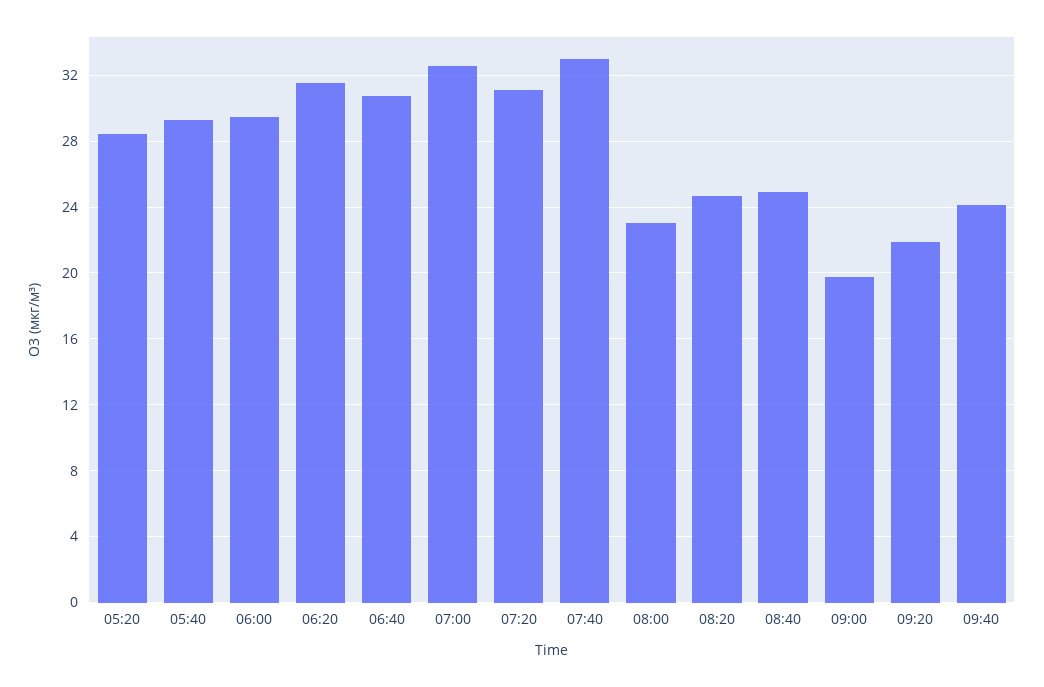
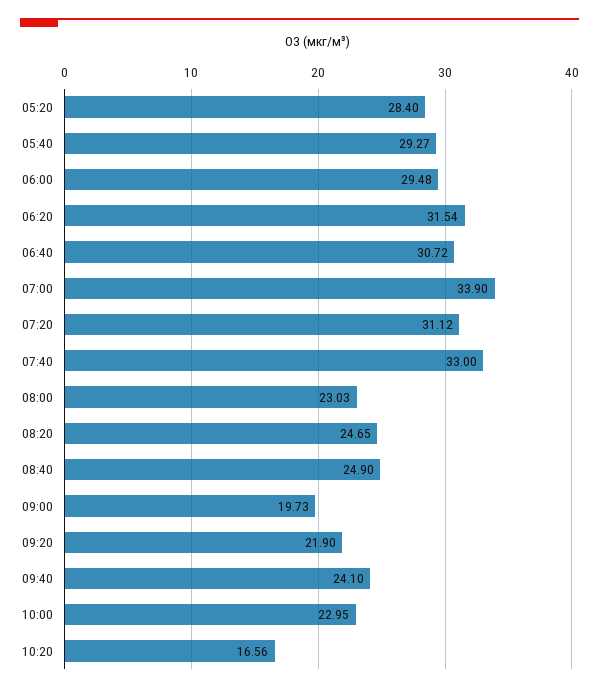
07:00: 32.5 -> 33.9
10:00: none -> 22.95
10:20: none -> 16.56

